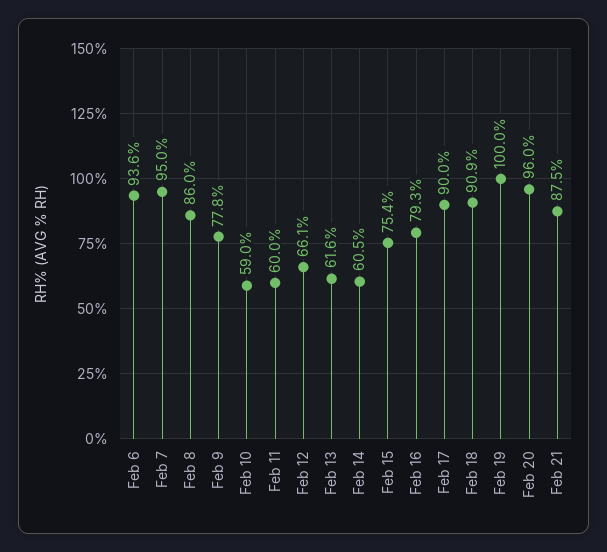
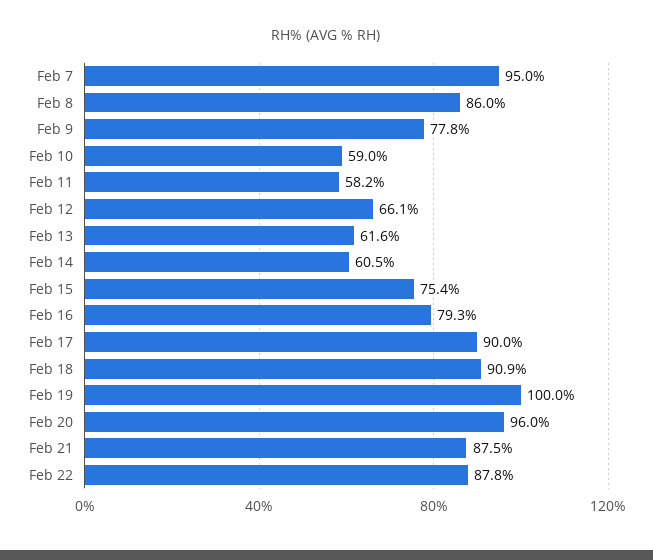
Feb 6: 93.6 -> none
Feb 11: 60 -> 58.2
Feb 22: none -> 87.8

